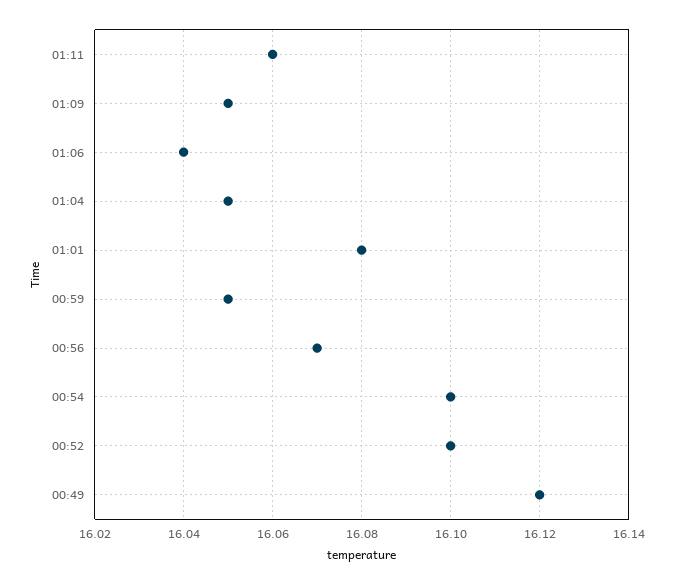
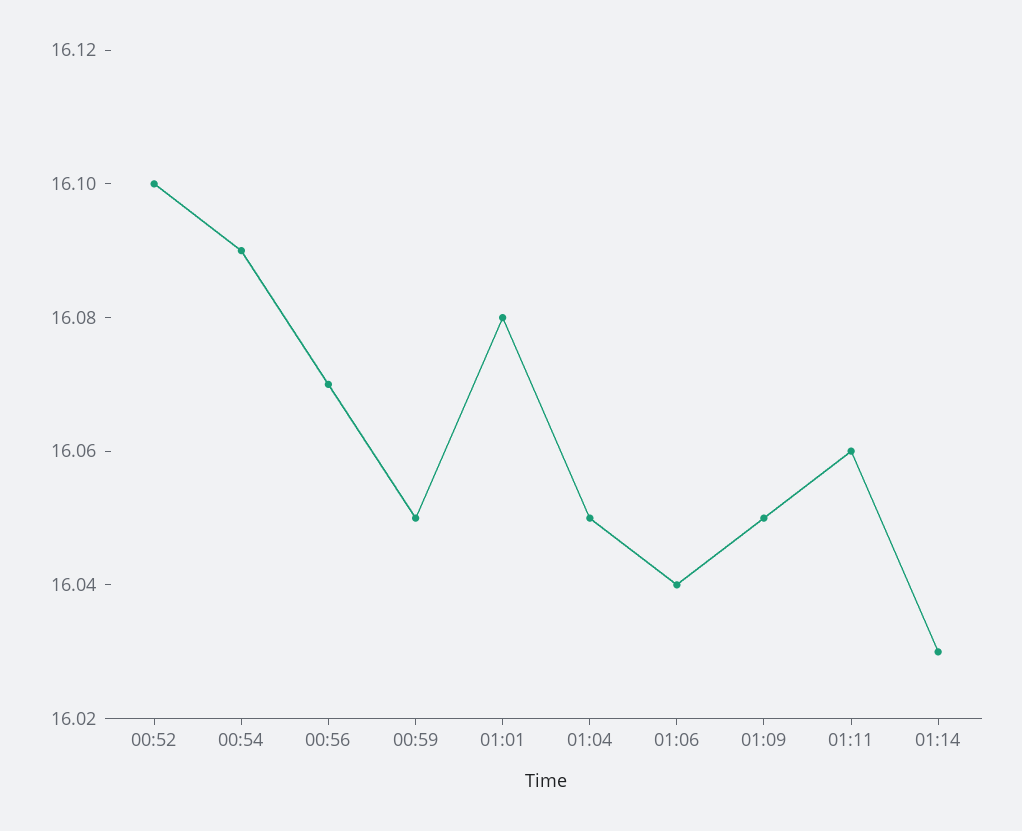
00:54: 16.1 -> 16.09
00:49: 16.12 -> none
01:14: none -> 16.03

